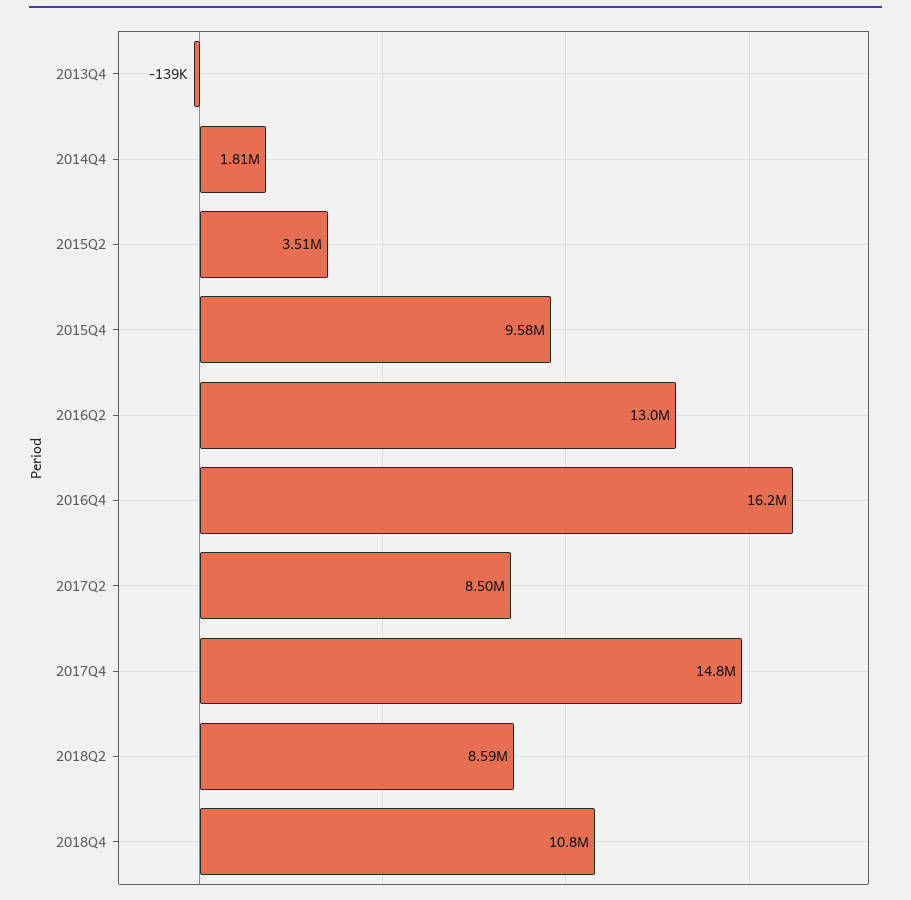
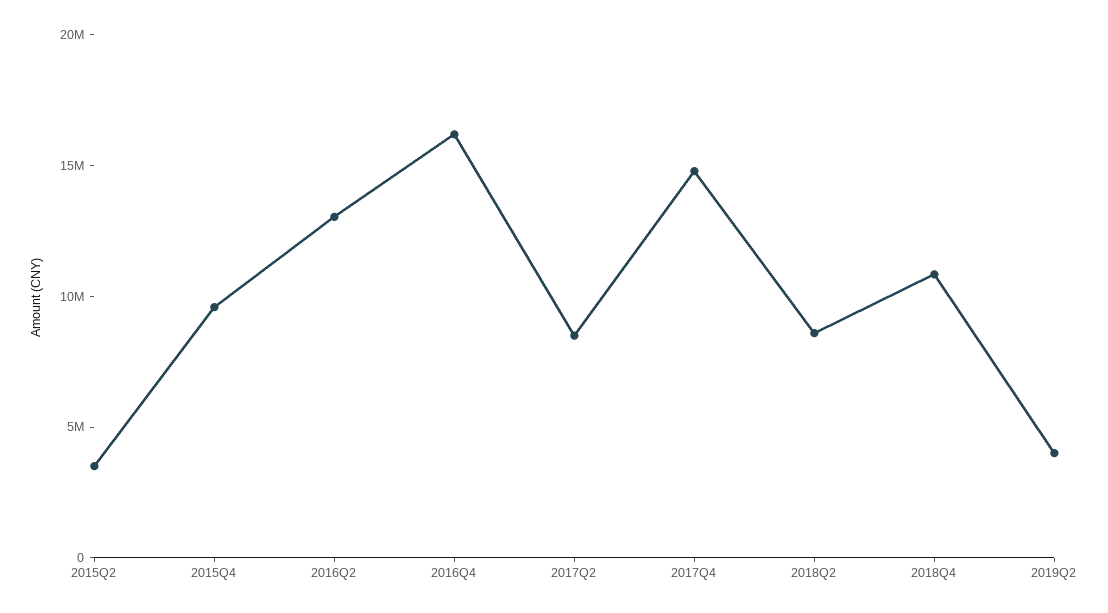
2013Q4: -139000 -> none
2014Q4: 1810000 -> none
2019Q2: none -> 4000000

